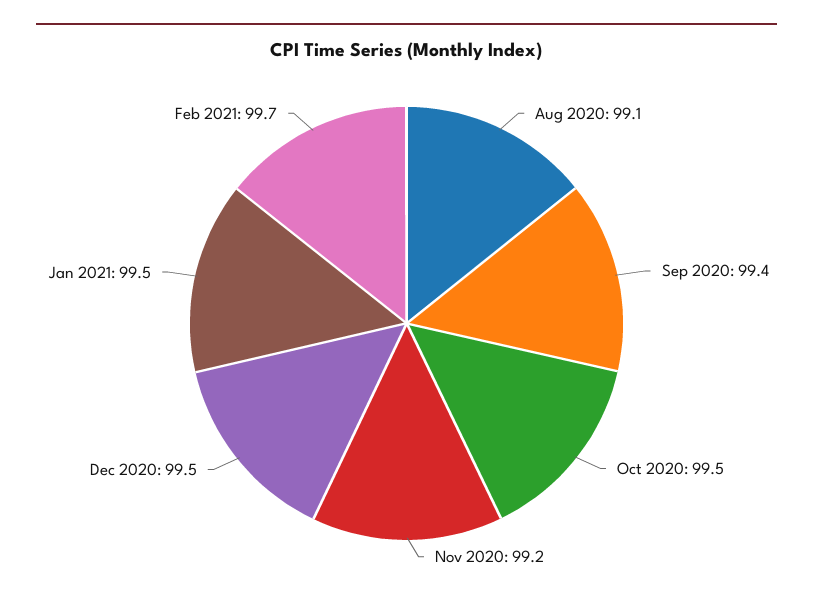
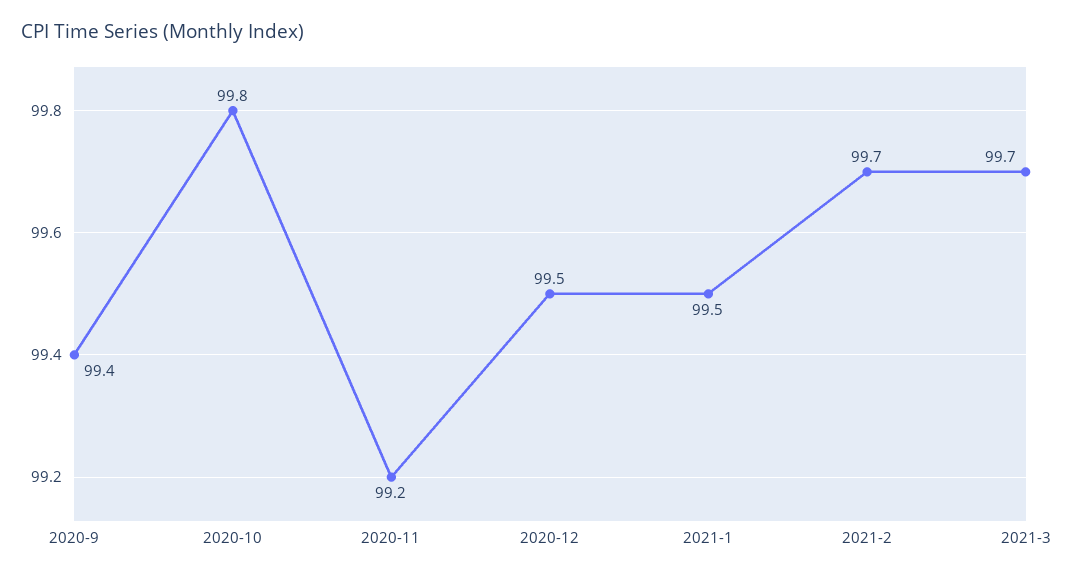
Aug 2020: 99.1 -> none
Oct 2020: 99.5 -> 99.8
2021-3: none -> 99.7

